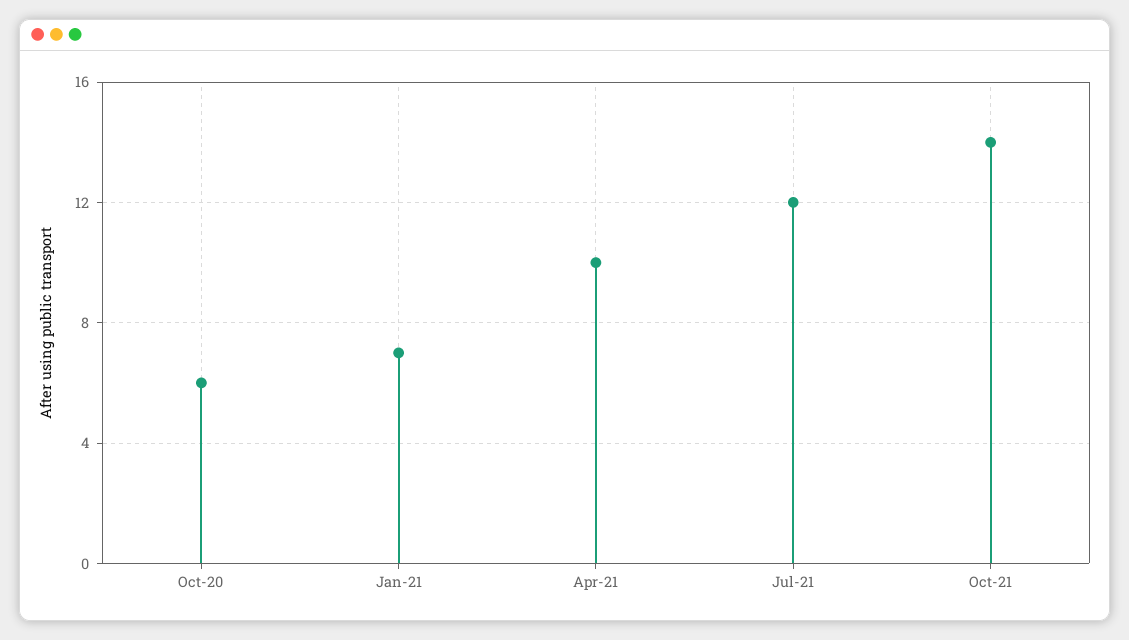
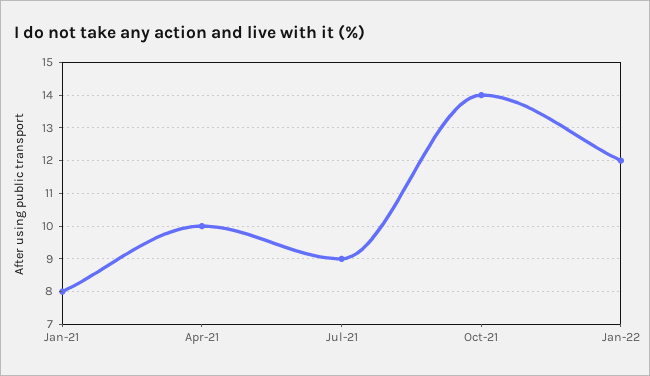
Oct-20: 6 -> none
Jan-21: 7 -> 8
Jul-21: 12 -> 9
Jan-22: none -> 12

